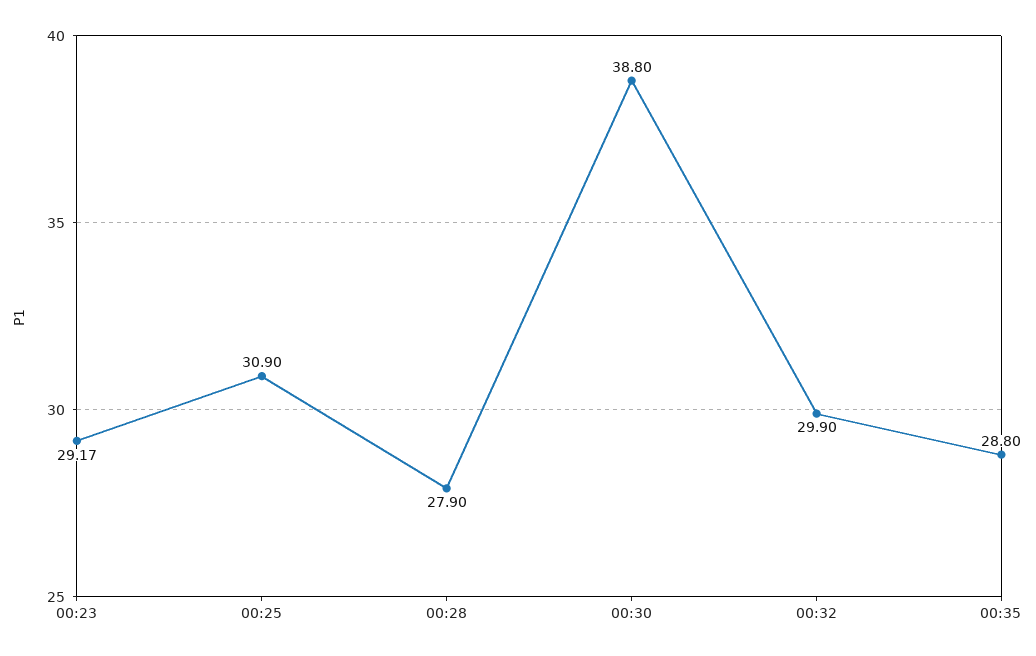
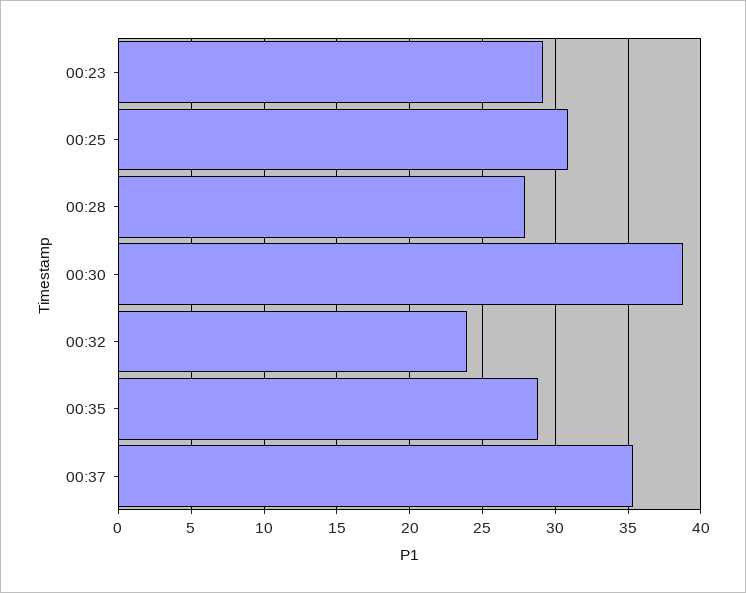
00:32: 29.9 -> 24
00:37: none -> 35.5

